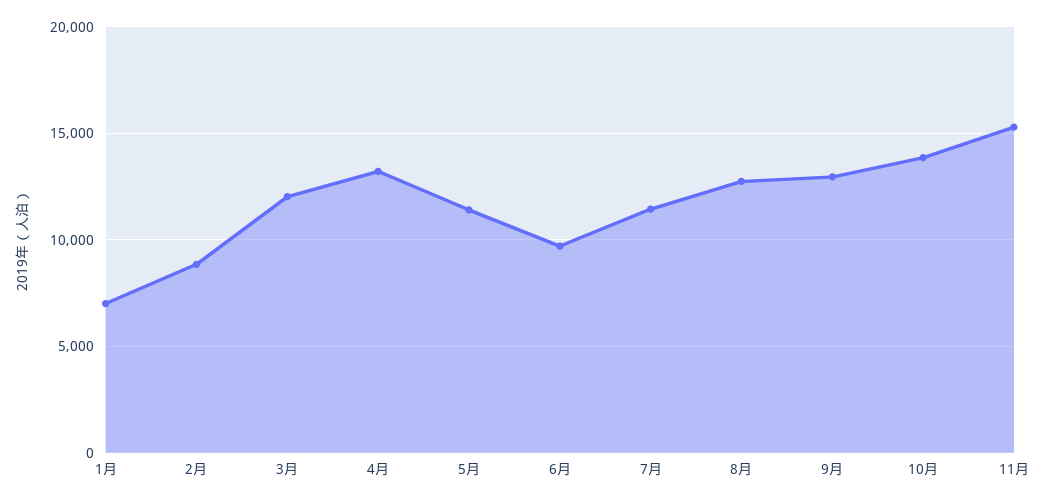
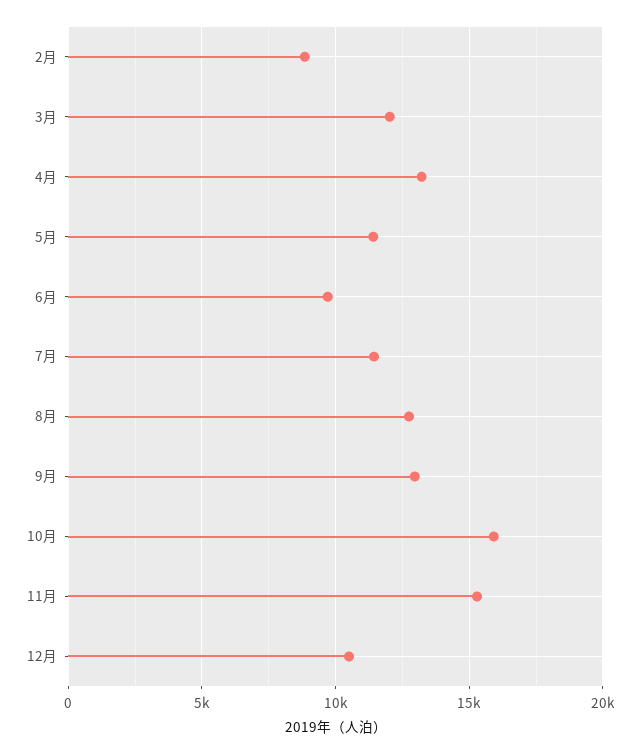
1月: 7000 -> none
10月: 14000 -> 16000
12月: none -> 10500

